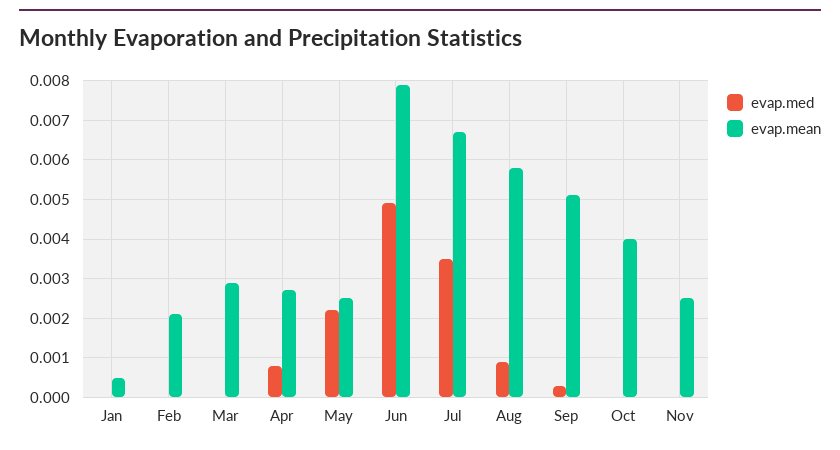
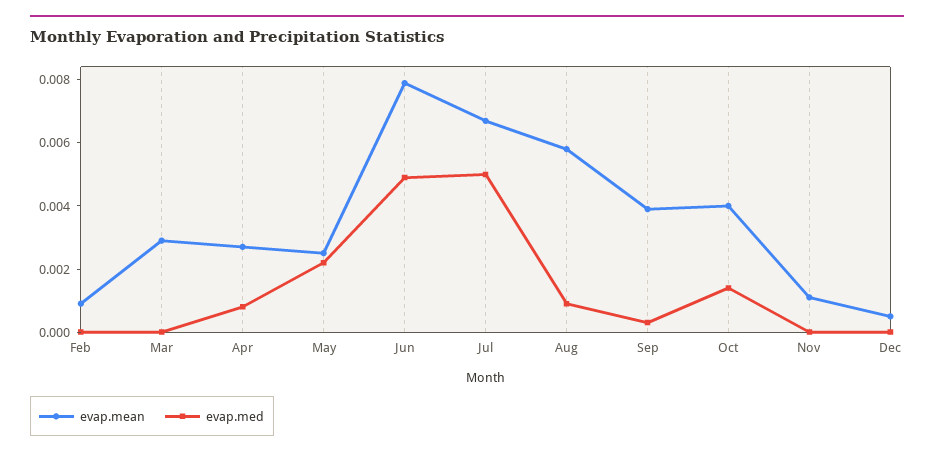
evap.med, Jan: 0 -> none
evap.mean, Jan: 0.0005 -> none
evap.mean, Feb: 0.002 -> 0.001
evap.med, Jul: 0.0035 -> 0.005
evap.mean, Sep: 0.005 -> 0.004
evap.med, Oct: 0 -> 0.0015
evap.mean, Nov: 0.0025 -> 0.001
evap.mean, Dec: none -> 0.0005
evap.med, Dec: none -> 0

